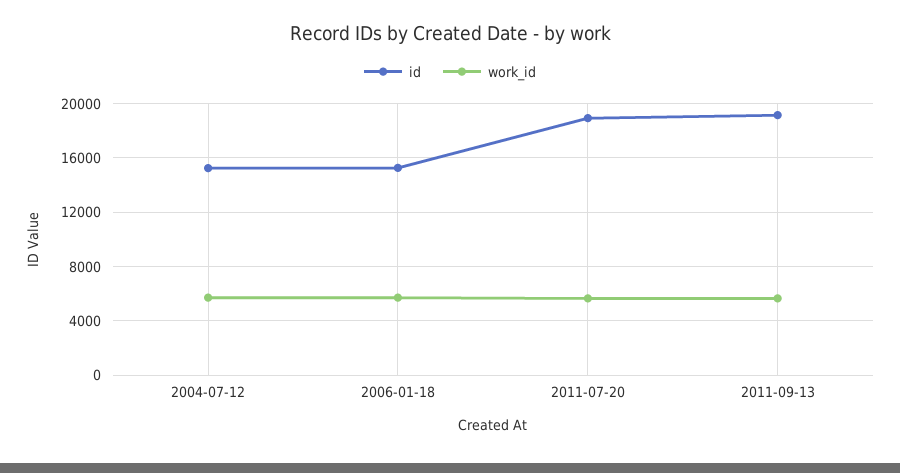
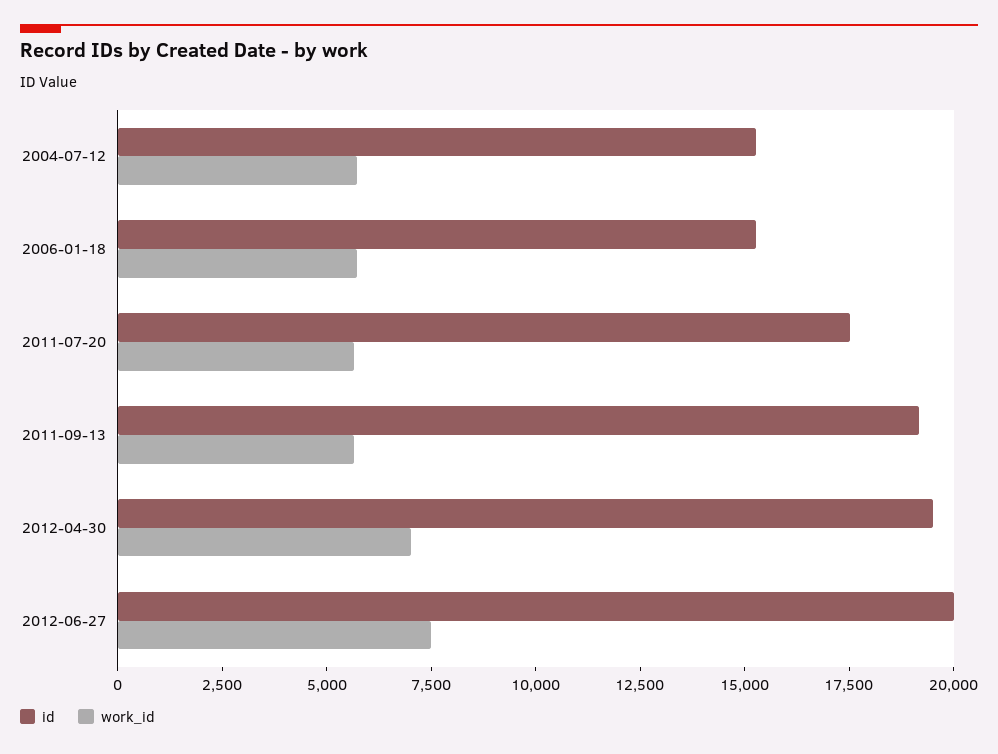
id, 2011-07-20: 19000 -> 17500
id, 2012-04-30: none -> 19500
work_id, 2012-04-30: none -> 7000
id, 2012-06-27: none -> 20000
work_id, 2012-06-27: none -> 7500

